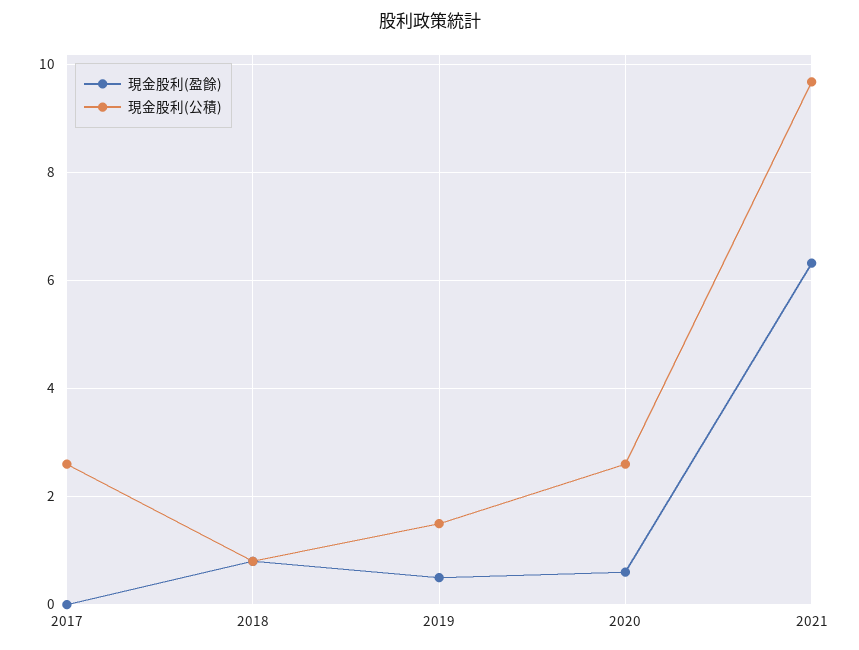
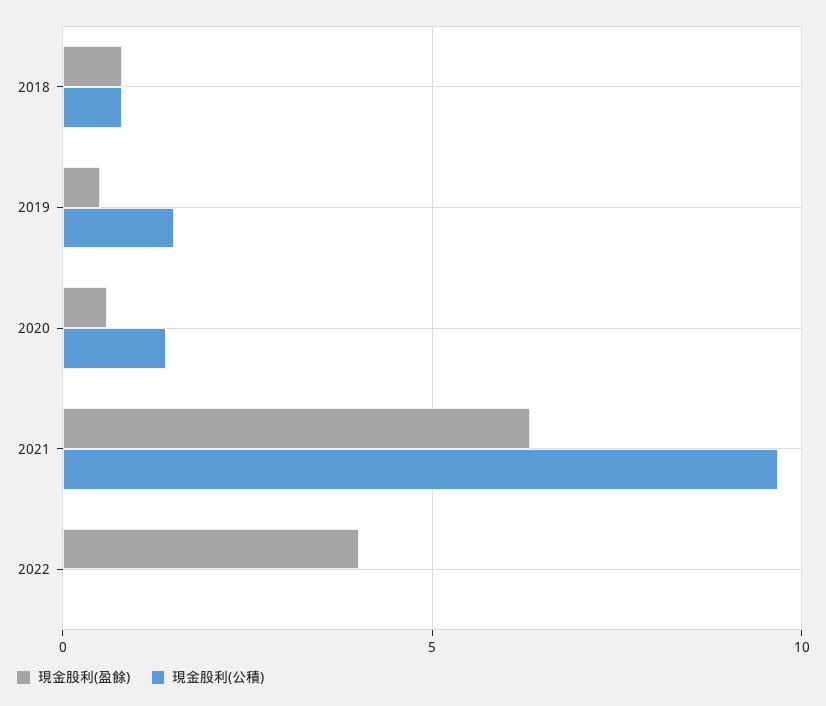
現金股利(盈餘), 2017: 0 -> none
現金股利(公積), 2017: 2.6 -> none
現金股利(公積), 2020: 2.6 -> 1.5
現金股利(盈餘), 2022: none -> 4
現金股利(公積), 2022: none -> 0

